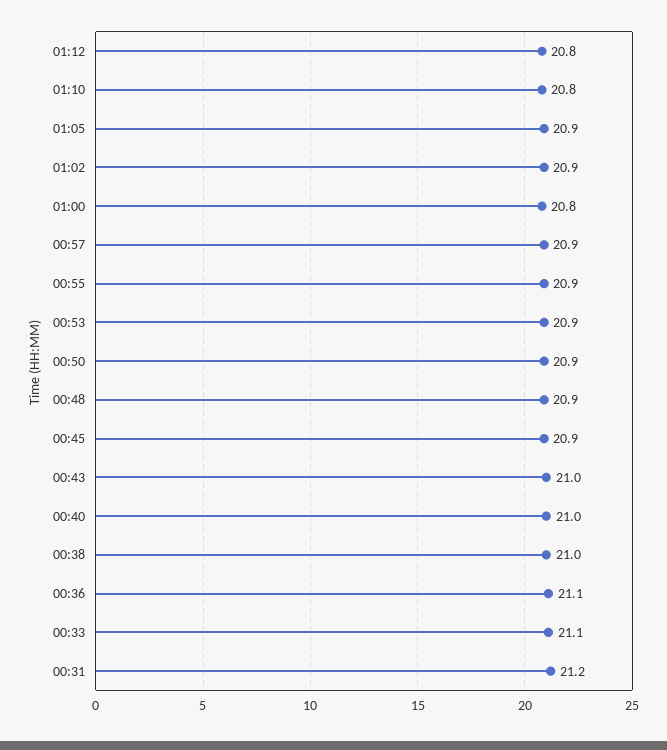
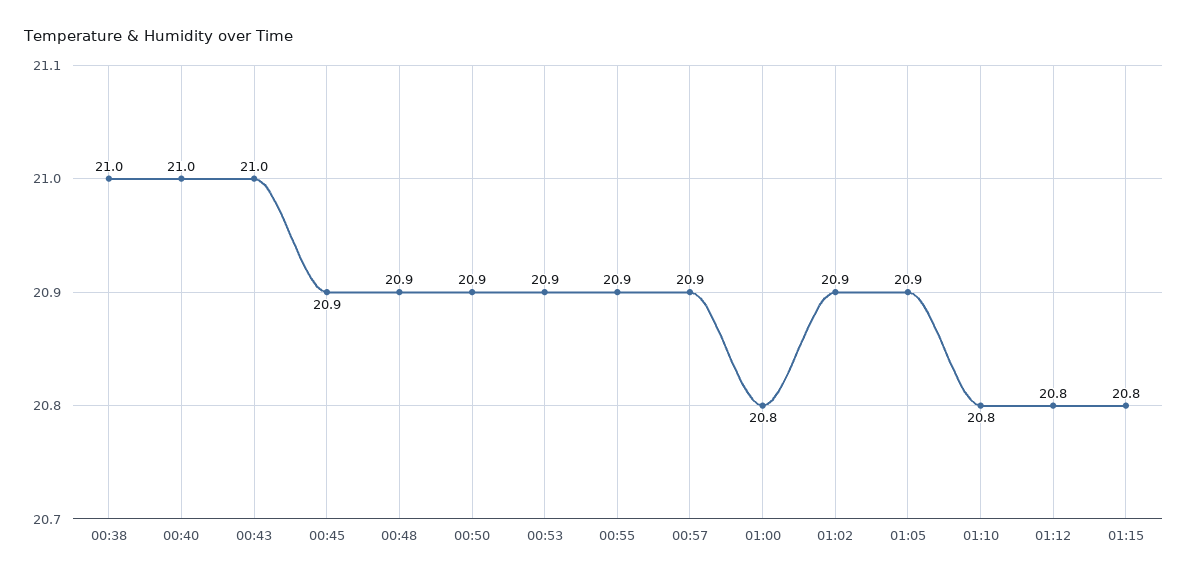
00:36: 21.1 -> none
00:33: 21.1 -> none
00:31: 21.2 -> none
01:15: none -> 20.8

